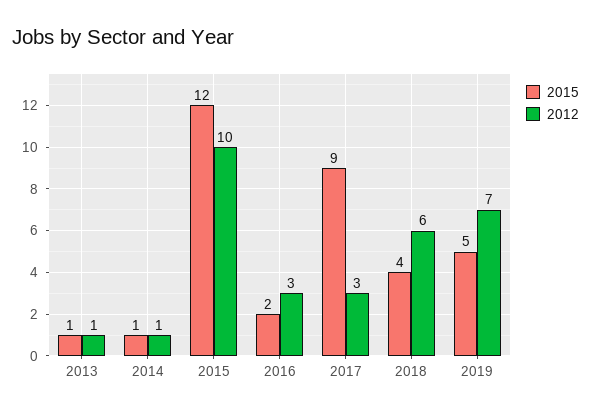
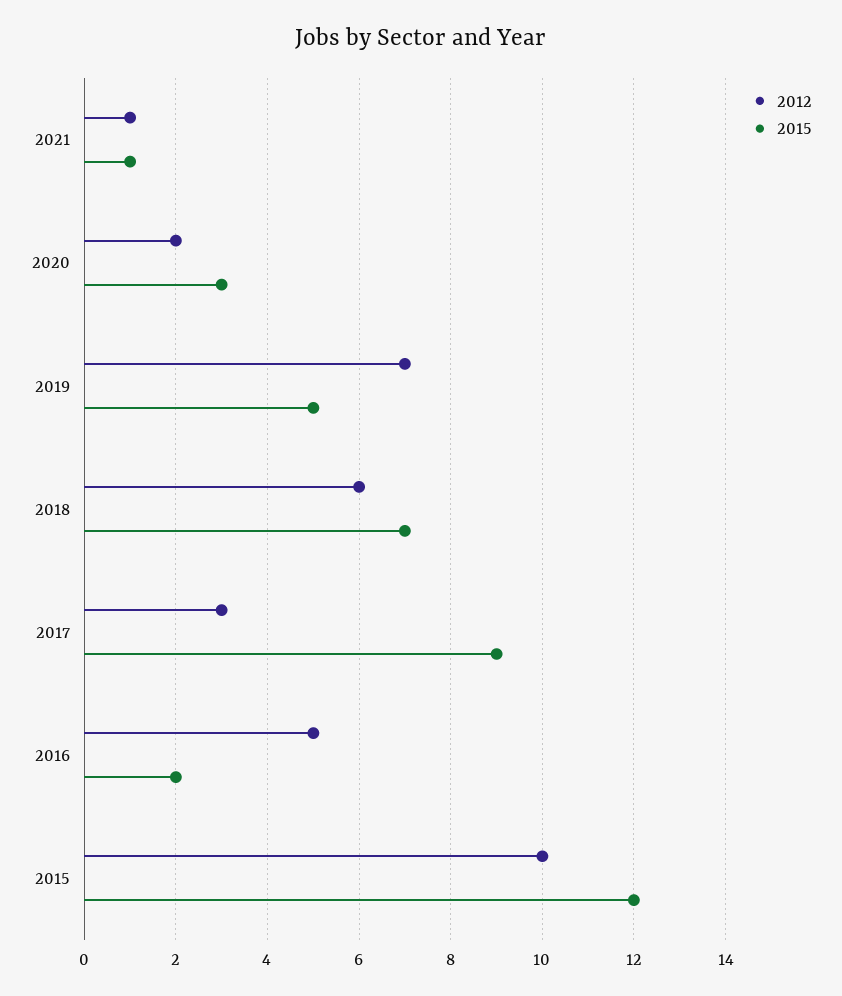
2015, 2013: 1 -> none
2012, 2013: 1 -> none
2015, 2014: 1 -> none
2012, 2014: 1 -> none
2012, 2016: 3 -> 5
2015, 2018: 4 -> 7
2012, 2021: none -> 1
2015, 2021: none -> 1
2012, 2020: none -> 2
2015, 2020: none -> 3

